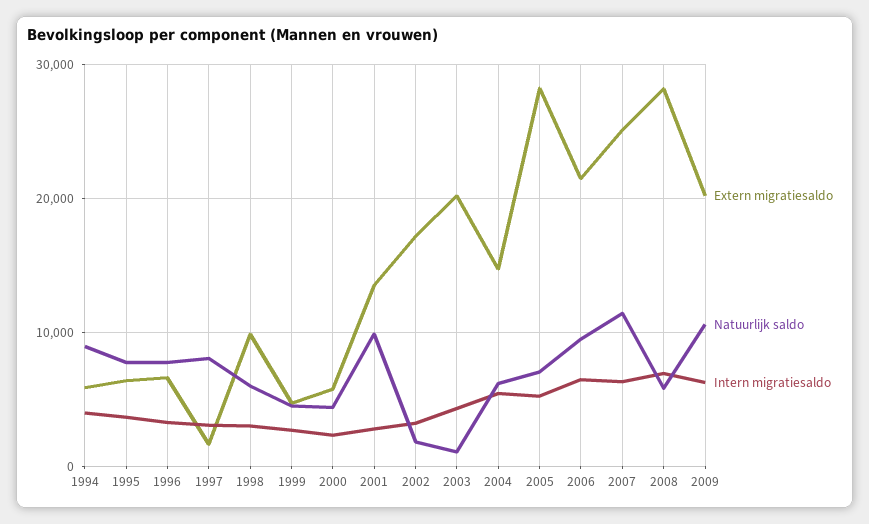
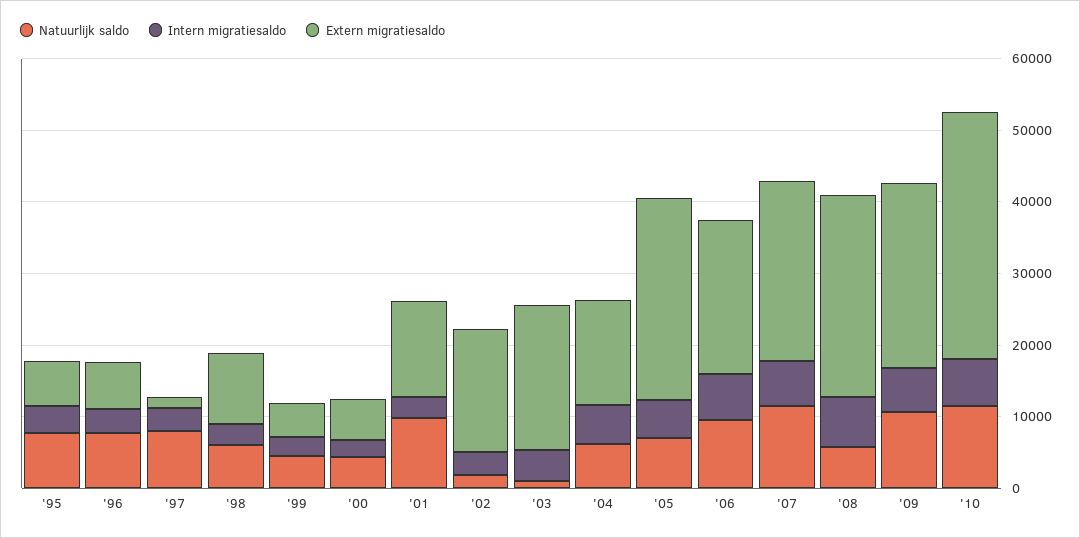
Extern migratiesaldo, 1994: 6000 -> none
Natuurlijk saldo, 1994: 9000 -> none
Intern migratiesaldo, 1994: 4000 -> none
Extern migratiesaldo, 2009: 20000 -> 26000
Natuurlijk saldo, '10: none -> 12000
Intern migratiesaldo, '10: none -> 6000
Extern migratiesaldo, '10: none -> 34000

